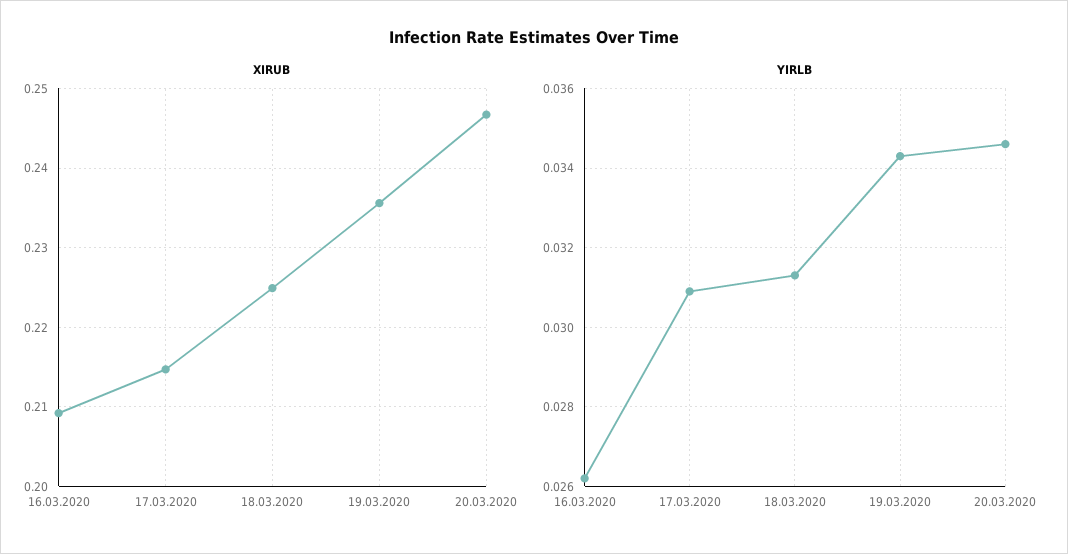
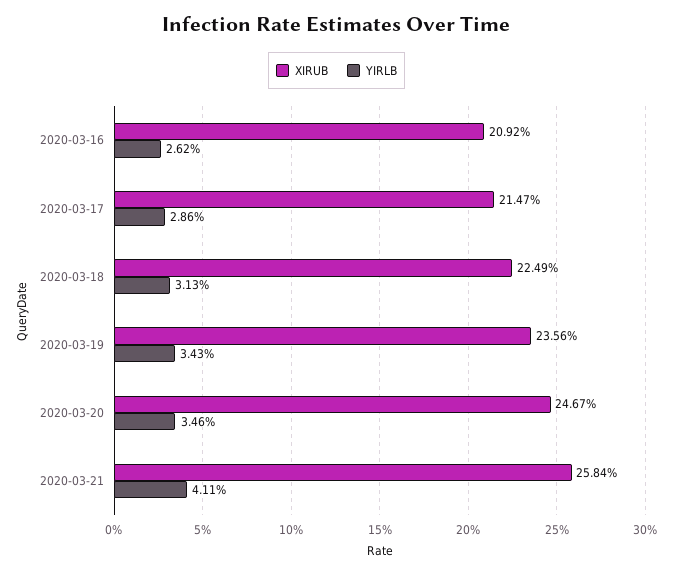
YIRLB, 17.03.2020: 0.031 -> 0.0286
XIRUB, 2020-03-21: none -> 0.2584
YIRLB, 2020-03-21: none -> 0.0411

